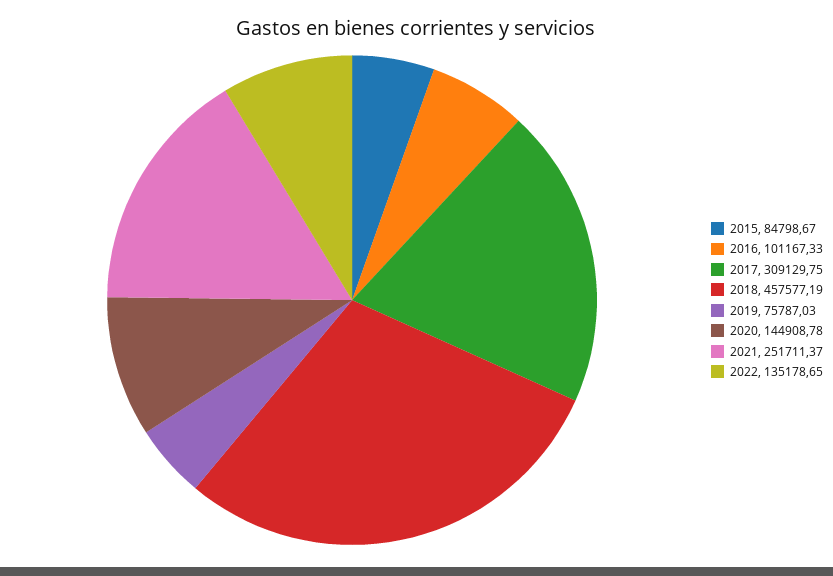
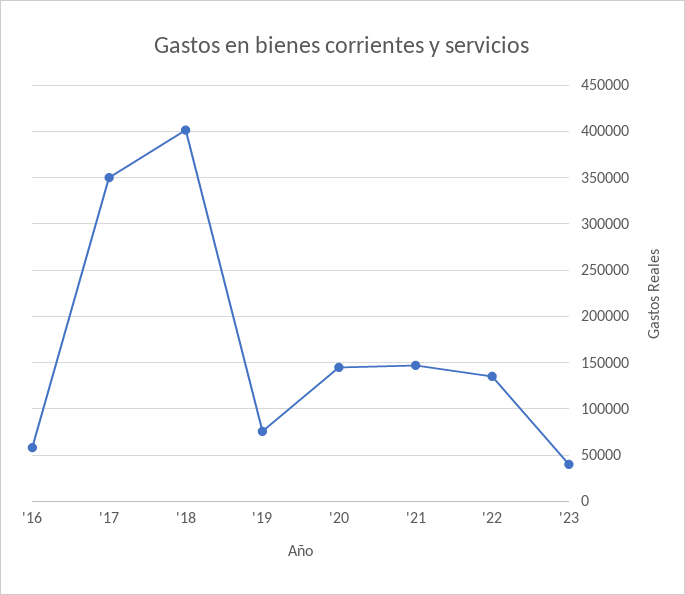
2015: 84798.67 -> none
2016: 101167.33 -> 60000
2017: 309129.75 -> 350000
2018: 457577.19 -> 400000
2021: 251711.37 -> 150000
'23: none -> 40000

